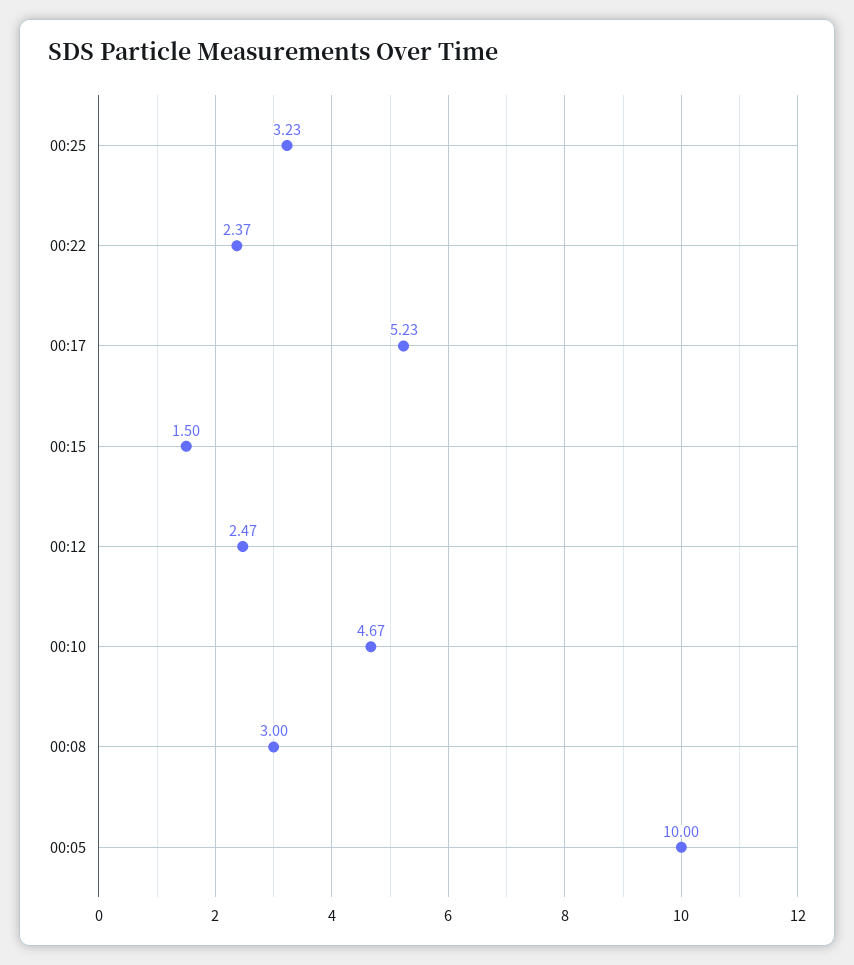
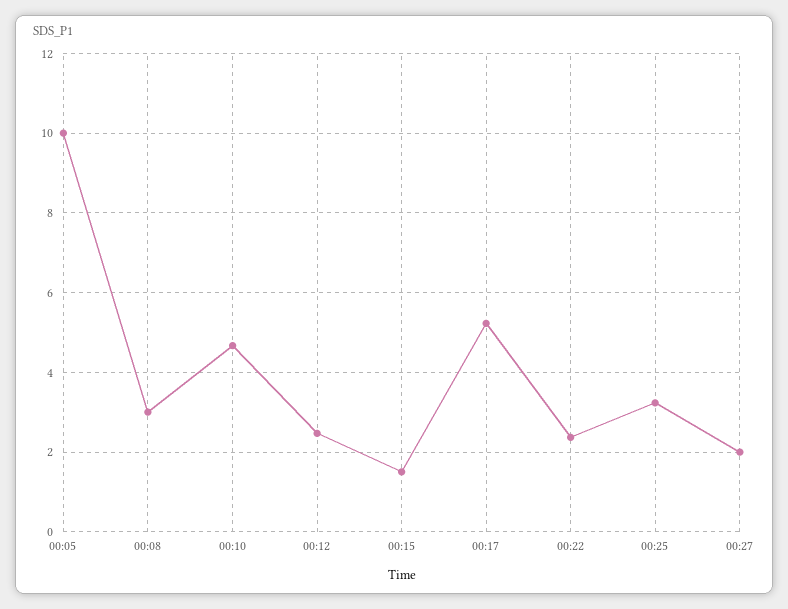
00:27: none -> 2

